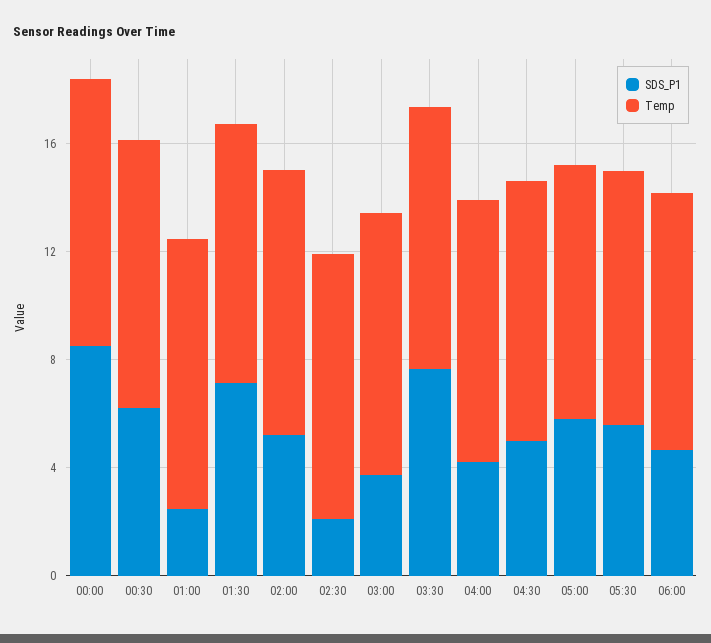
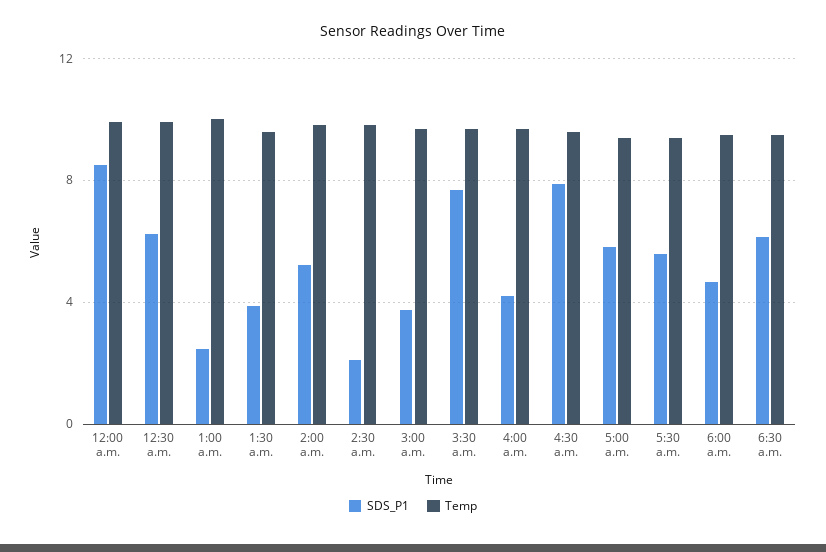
SDS_P1, 01:30: 7 -> 4
SDS_P1, 04:30: 5 -> 8
SDS_P1, 6:30 a.m.: none -> 6
Temp, 6:30 a.m.: none -> 9.5

